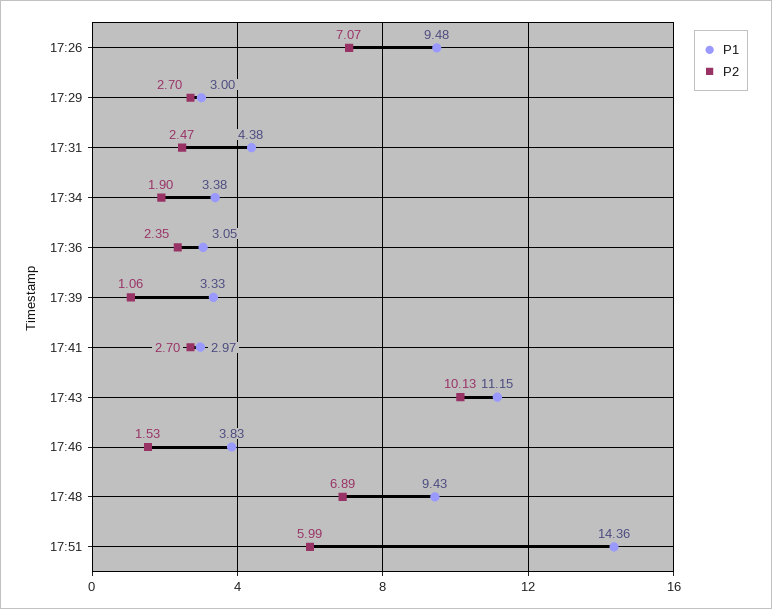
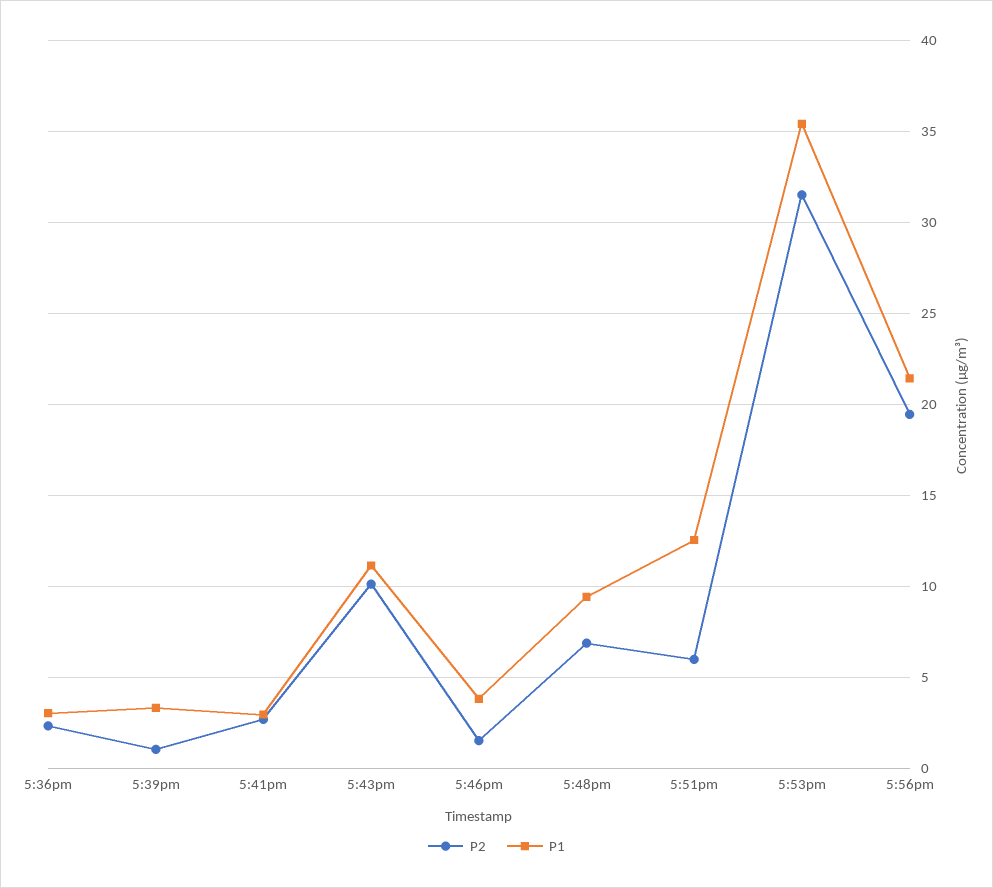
P1, 17:26: 9.48 -> none
P2, 17:26: 7.07 -> none
P1, 17:29: 3 -> none
P2, 17:29: 2.7 -> none
P1, 17:31: 4.38 -> none
P2, 17:31: 2.47 -> none
P1, 17:34: 3.38 -> none
P2, 17:34: 1.9 -> none
P1, 17:51: 14.36 -> 12.5
P2, 5:53pm: none -> 31.5
P1, 5:53pm: none -> 35.5
P2, 5:56pm: none -> 19.5
P1, 5:56pm: none -> 21.5

